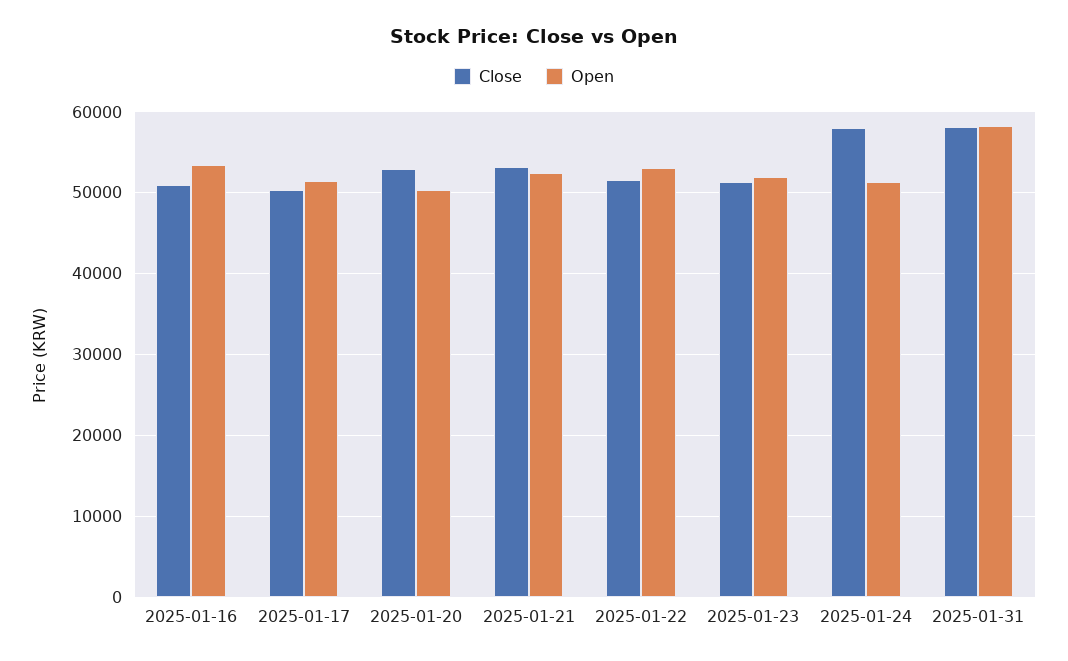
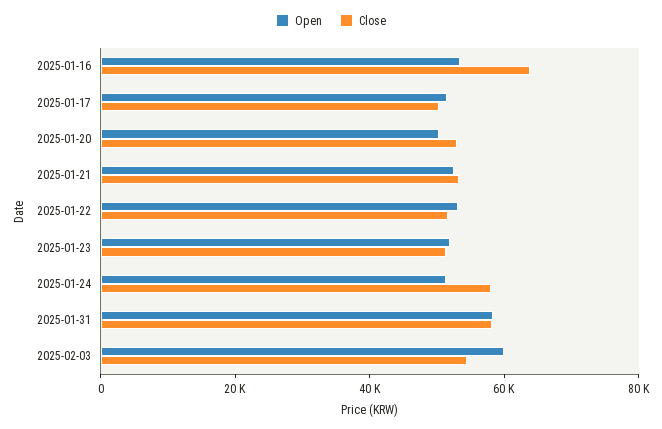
Close, 2025-01-16: 51000 -> 65000
Open, 2025-02-03: none -> 60000
Close, 2025-02-03: none -> 55000

